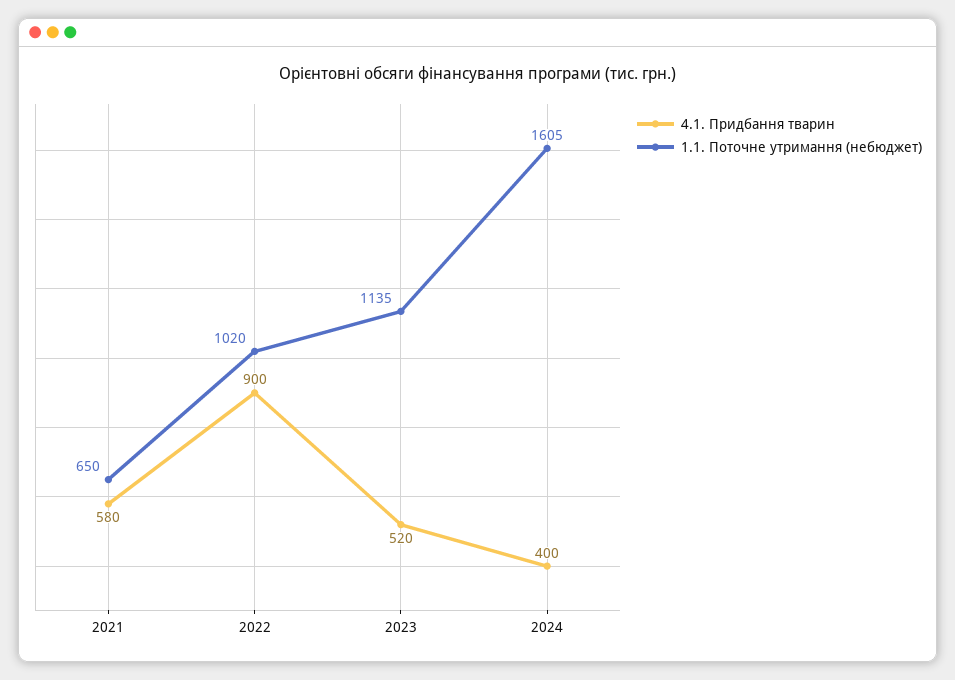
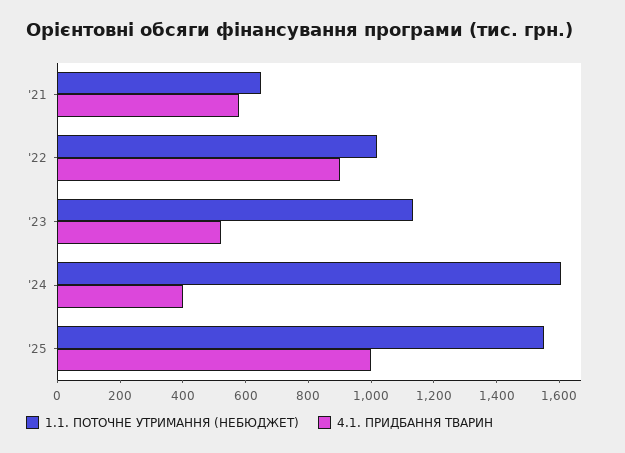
1.1. Поточне утримання (небюджет), '25: none -> 1550
4.1. Придбання тварин, '25: none -> 1000

